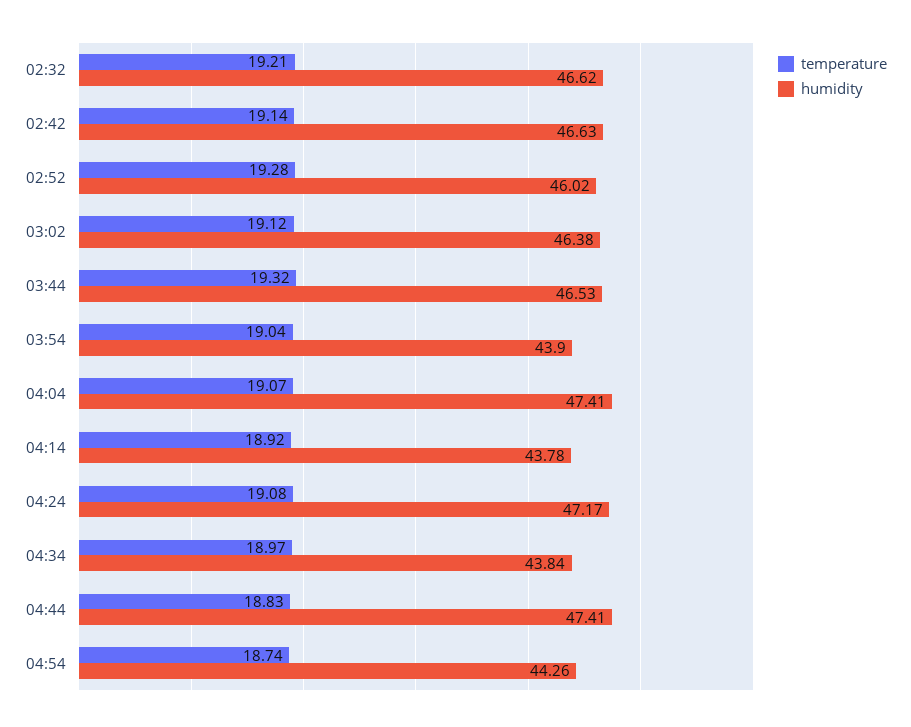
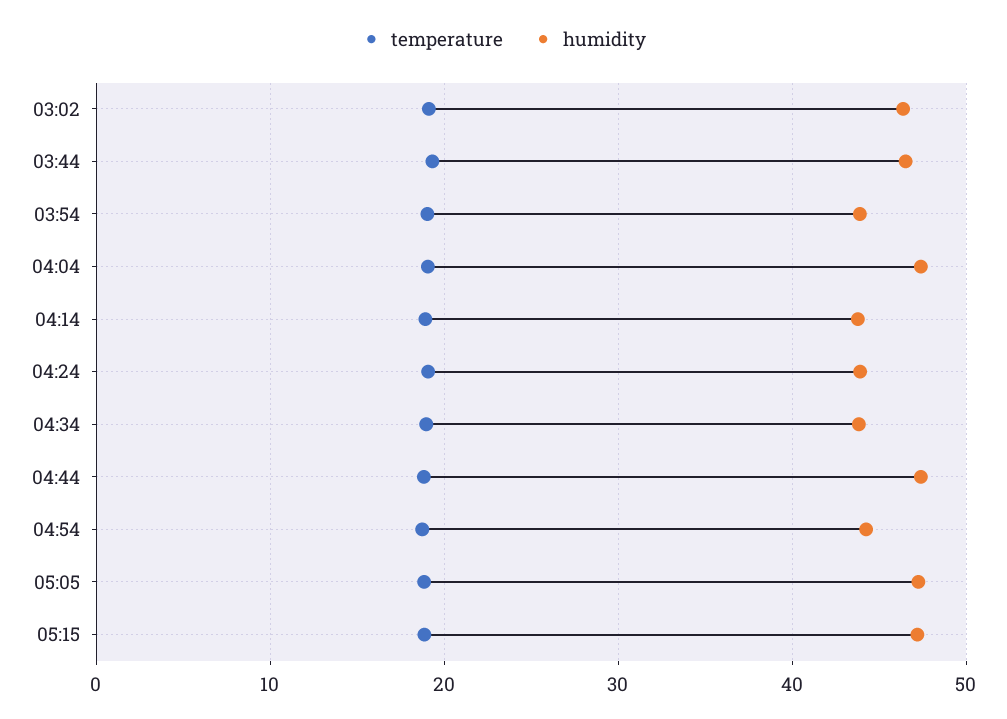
temperature, 02:32: 19.21 -> none
humidity, 02:32: 46.62 -> none
temperature, 02:42: 19.14 -> none
humidity, 02:42: 46.63 -> none
temperature, 02:52: 19.28 -> none
humidity, 02:52: 46.02 -> none
humidity, 04:24: 47.17 -> 44
temperature, 05:05: none -> 19
humidity, 05:05: none -> 47
temperature, 05:15: none -> 19
humidity, 05:15: none -> 47

